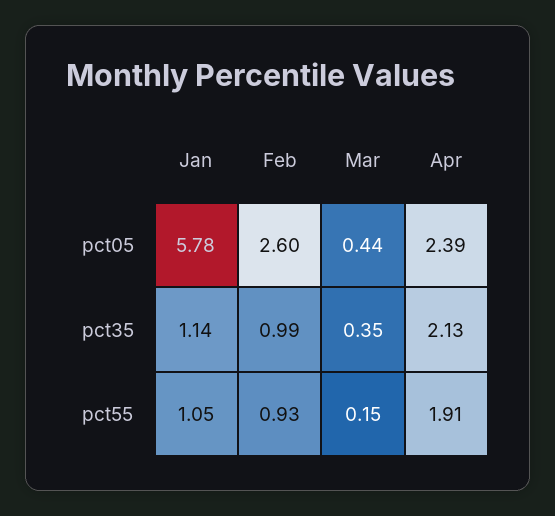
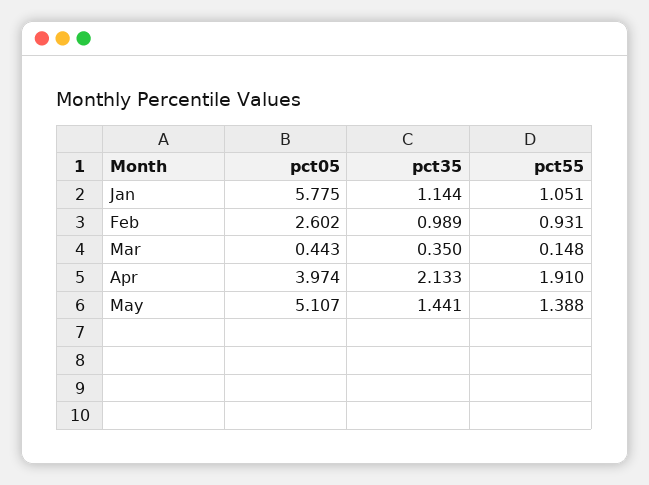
Apr, pct05: 2.39 -> 3.974
May, pct05: none -> 5.107
May, pct35: none -> 1.441
May, pct55: none -> 1.388

